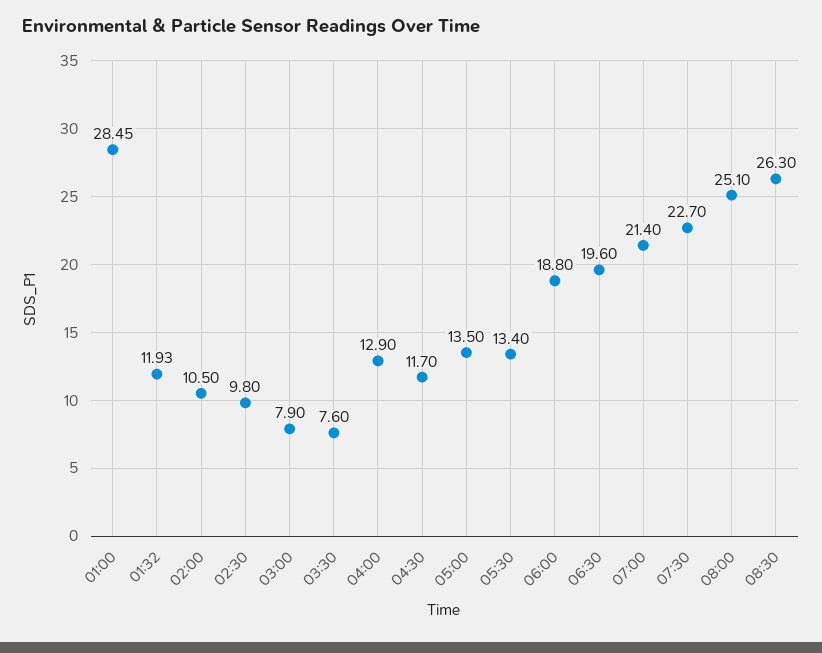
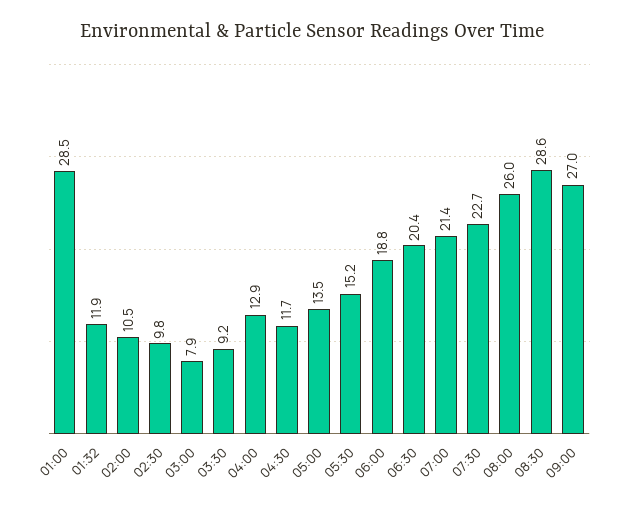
03:30: 7.6 -> 9.2
05:30: 13.4 -> 15.2
06:30: 19.6 -> 20.4
08:00: 25.1 -> 26
08:30: 26.3 -> 28.6
09:00: none -> 27

